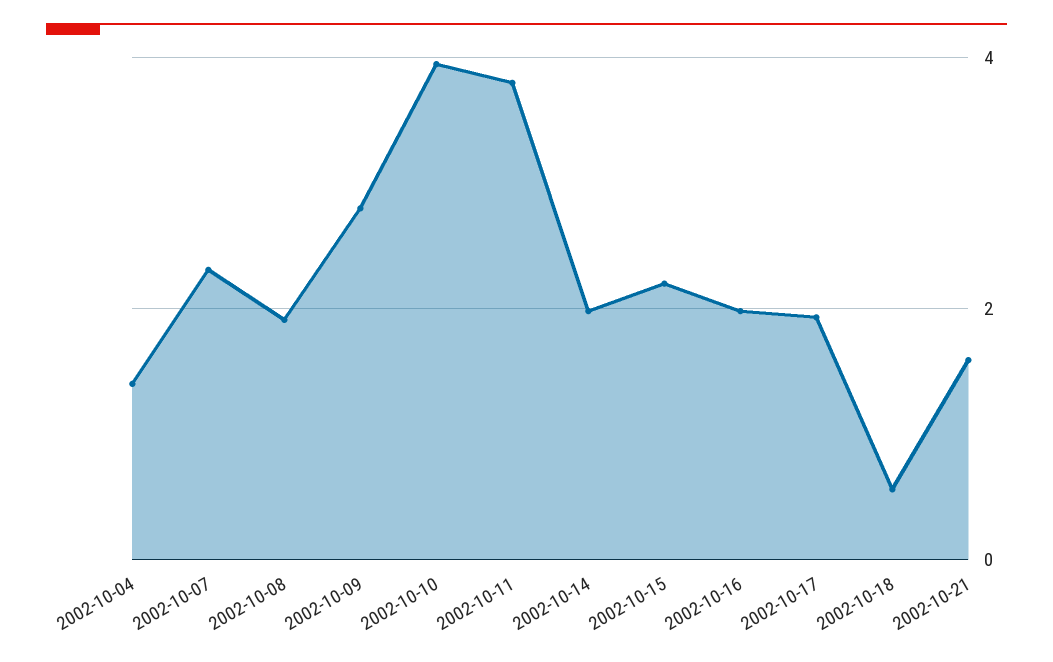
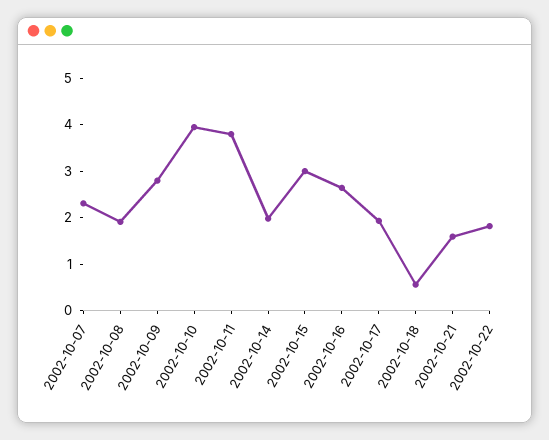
2002-10-04: 1.4 -> none
2002-10-15: 2.2 -> 3
2002-10-16: 2 -> 2.6
2002-10-22: none -> 1.8

